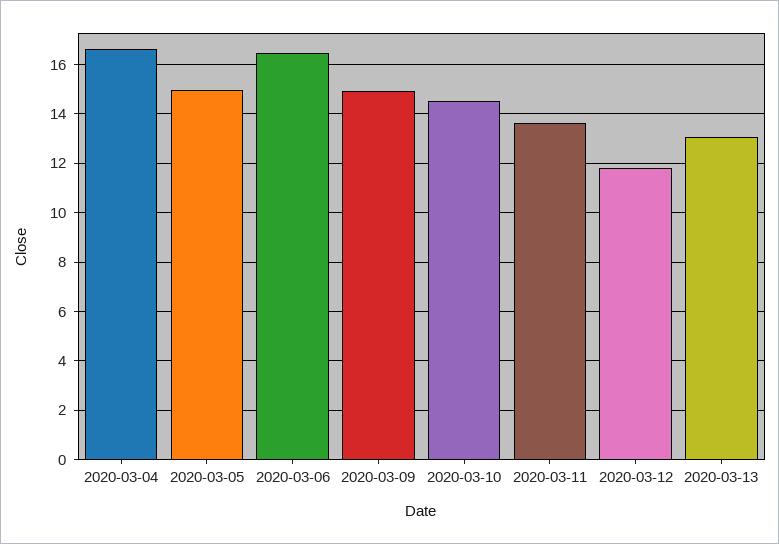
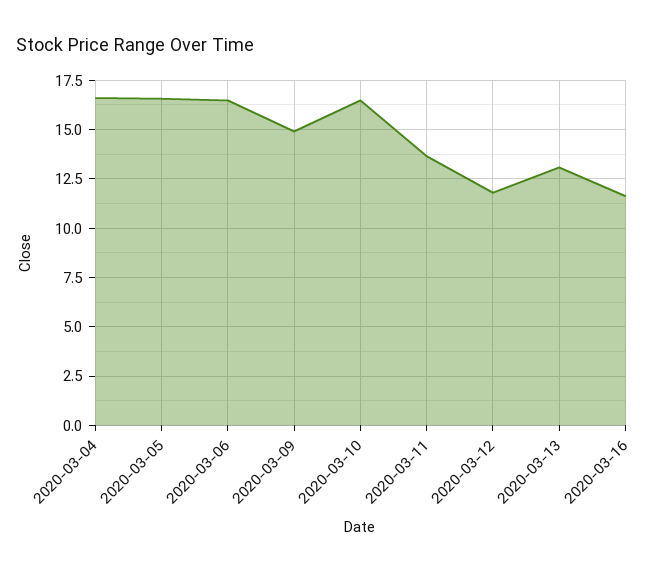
2020-03-05: 15 -> 16.5
2020-03-10: 14.5 -> 16.5
2020-03-16: none -> 11.5

